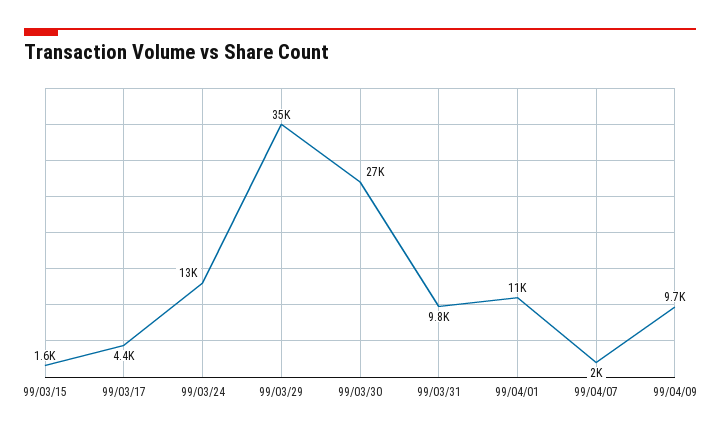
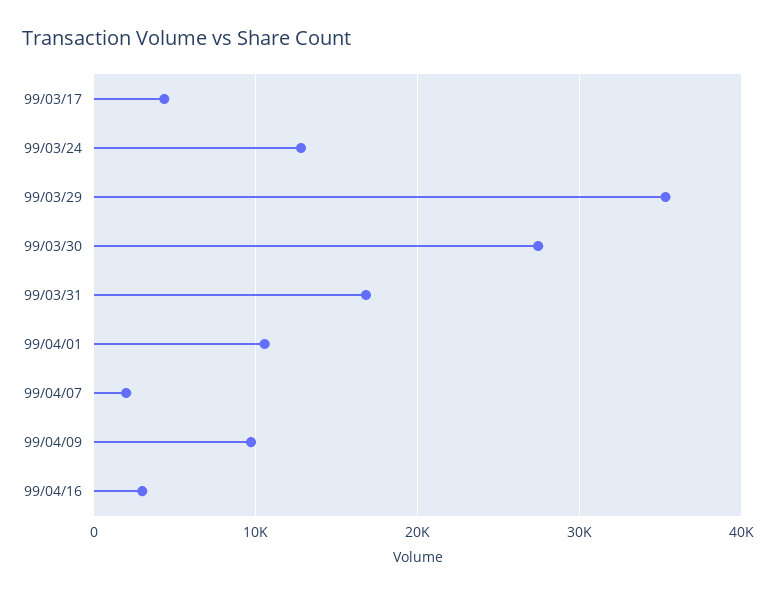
99/03/15: 1600 -> none
99/03/31: 9800 -> 17000
99/04/16: none -> 3000

